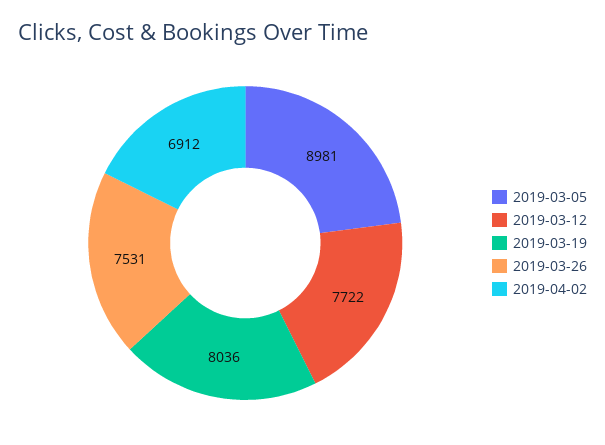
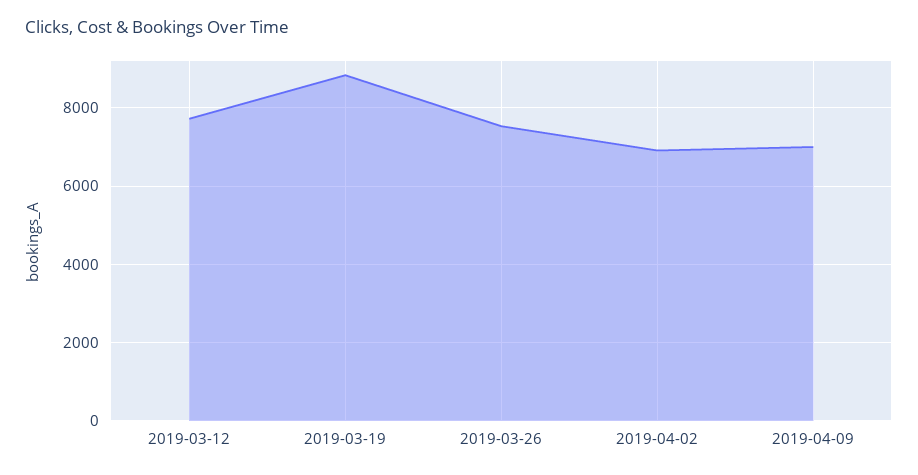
2019-03-05: 8981 -> none
2019-03-19: 8036 -> 8800
2019-04-09: none -> 7000

